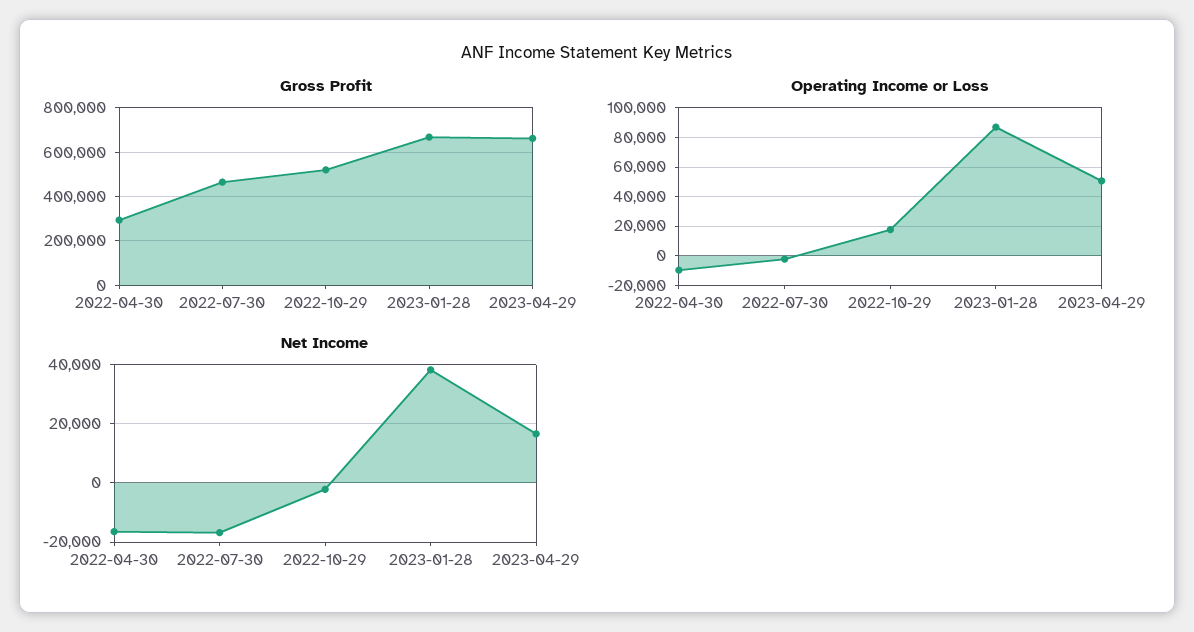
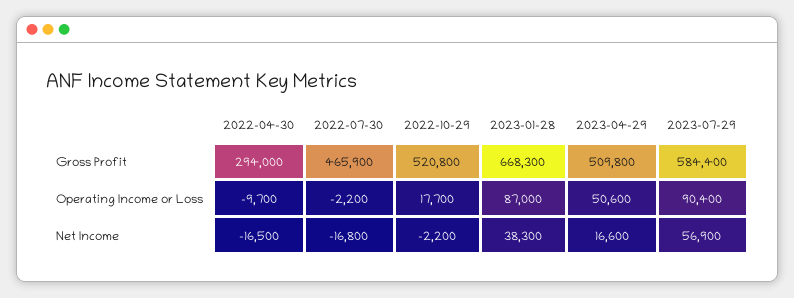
Gross Profit, 2023-04-29: 650000 -> 509800
Gross Profit, 2023-07-29: none -> 584400
Operating Income or Loss, 2023-07-29: none -> 90400
Net Income, 2023-07-29: none -> 56900

